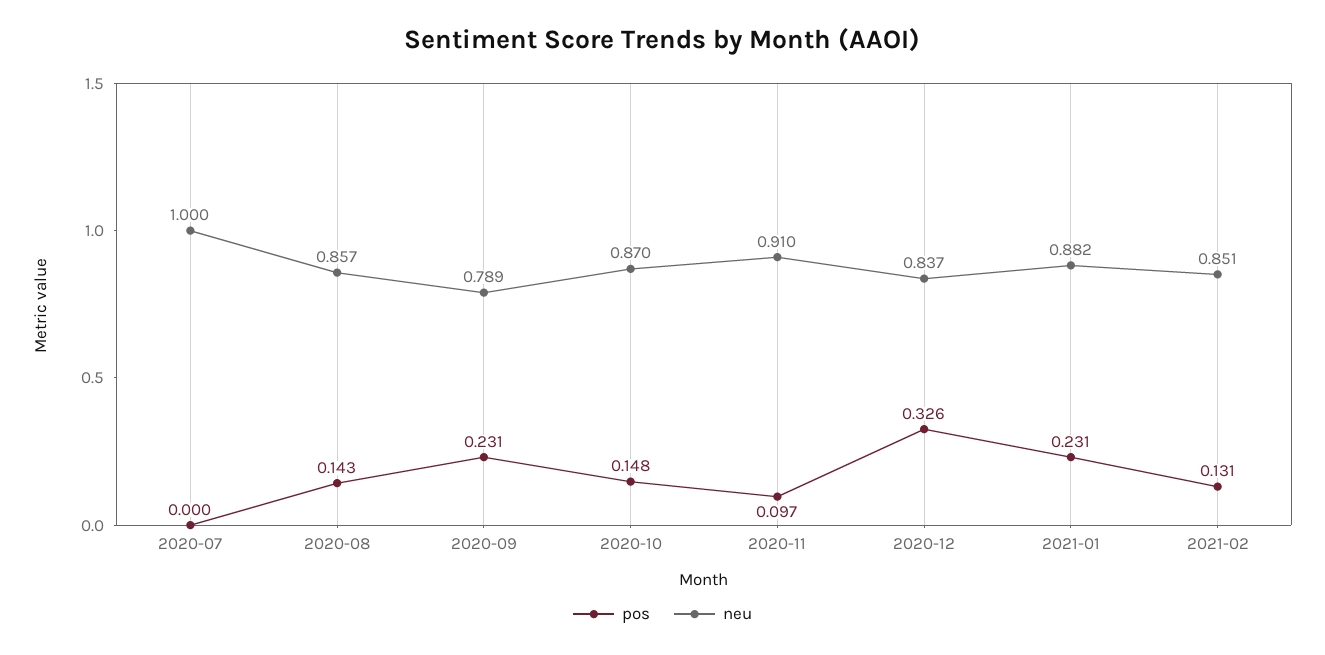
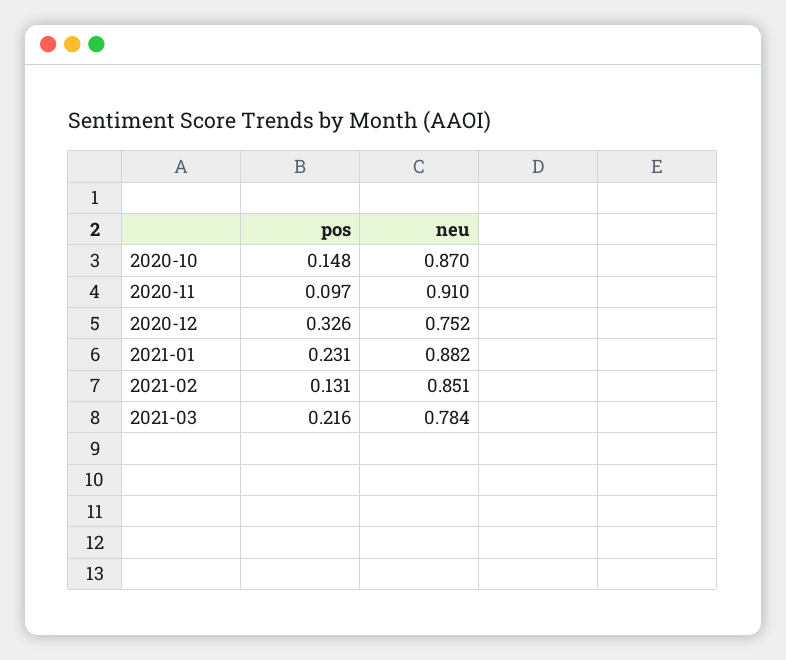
pos, 2020-07: 0 -> none
neu, 2020-07: 1 -> none
pos, 2020-08: 0.143 -> none
neu, 2020-08: 0.857 -> none
pos, 2020-09: 0.231 -> none
neu, 2020-09: 0.789 -> none
neu, 2020-12: 0.837 -> 0.752
pos, 2021-03: none -> 0.216
neu, 2021-03: none -> 0.784

